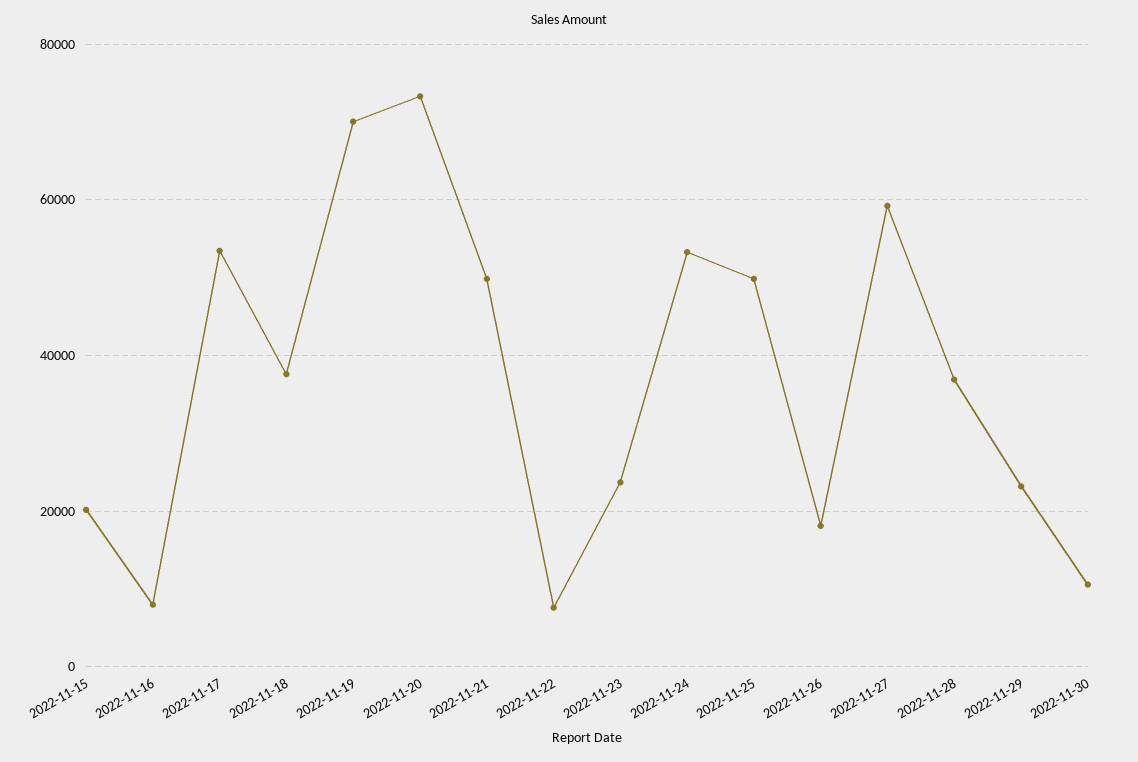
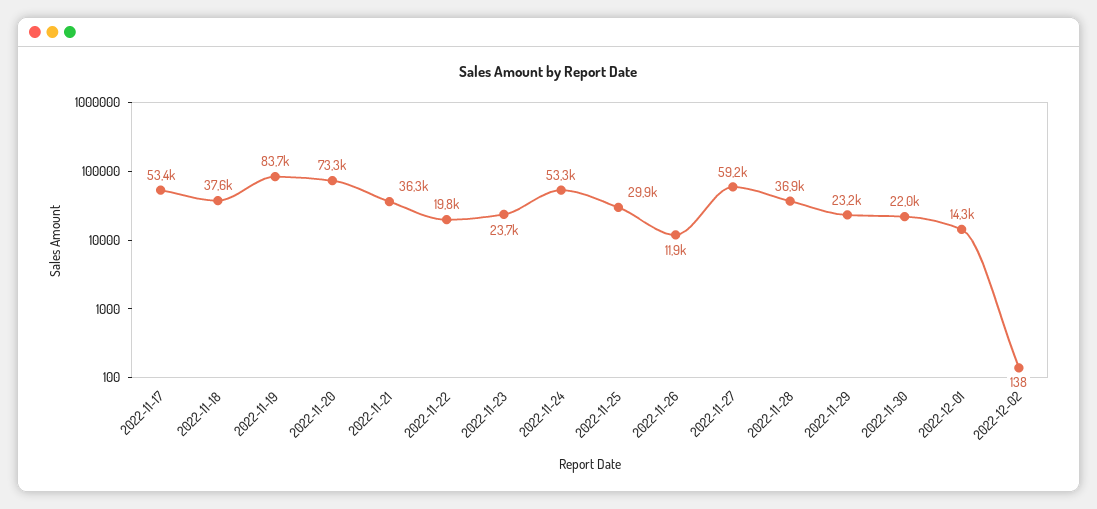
2022-11-15: 20000 -> none
2022-11-16: 8000 -> none
2022-11-19: 70000 -> 83700
2022-11-21: 50000 -> 36300
2022-11-22: 8000 -> 19800
2022-11-25: 50000 -> 29900
2022-11-26: 18000 -> 11900
2022-11-30: 10000 -> 22000
2022-12-01: none -> 14300
2022-12-02: none -> 138

